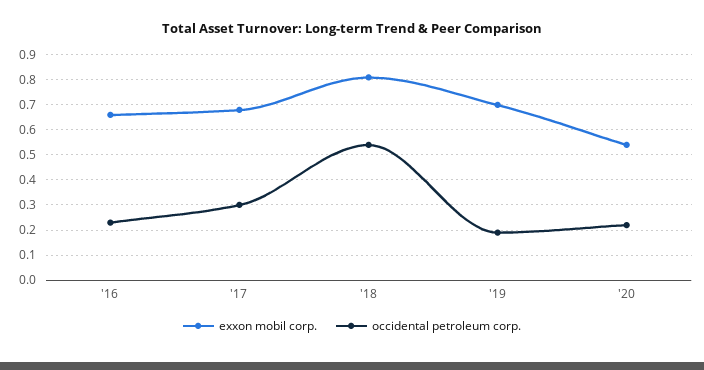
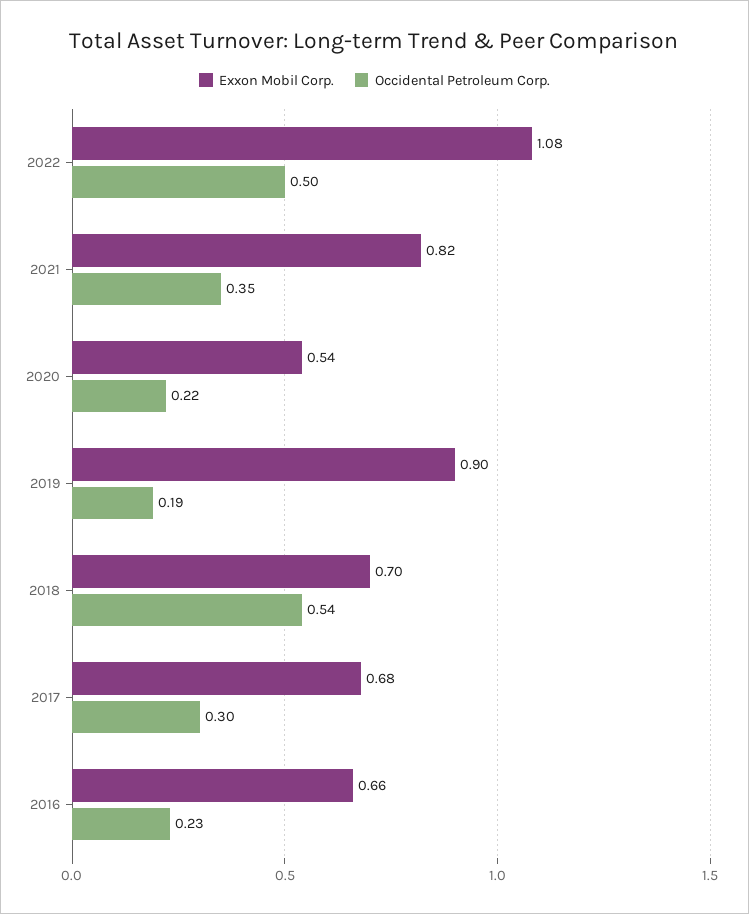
exxon mobil corp., '18: 0.8 -> 0.7
exxon mobil corp., '19: 0.7 -> 0.9
exxon mobil corp., 2022: none -> 1.08
occidental petroleum corp., 2022: none -> 0.5
exxon mobil corp., 2021: none -> 0.82
occidental petroleum corp., 2021: none -> 0.35

